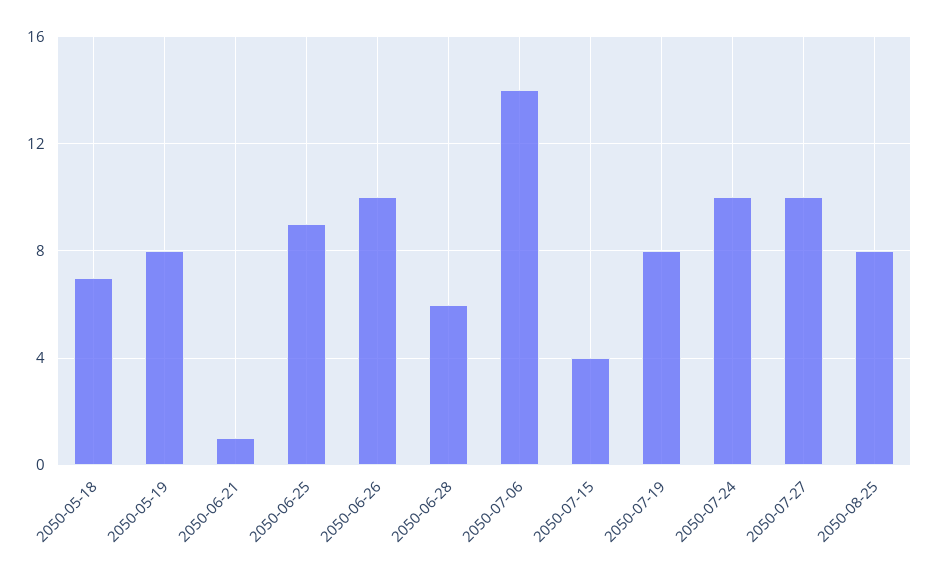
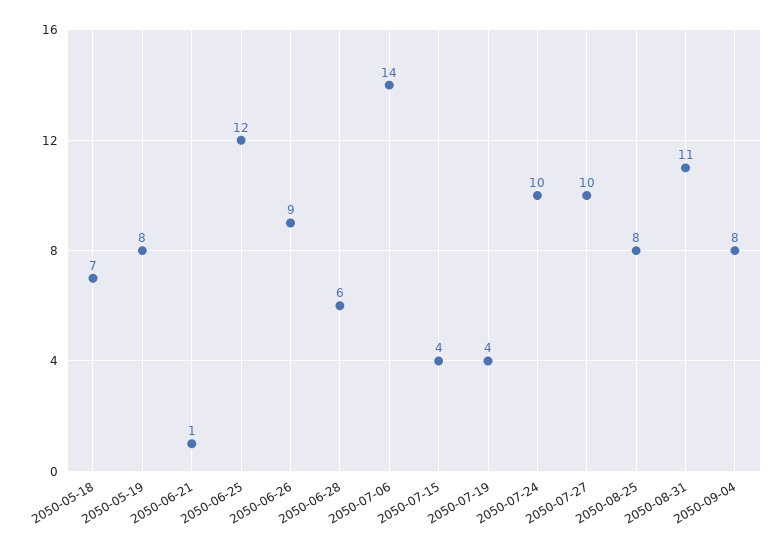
2050-06-25: 9 -> 12
2050-06-26: 10 -> 9
2050-07-19: 8 -> 4
2050-08-31: none -> 11
2050-09-04: none -> 8

